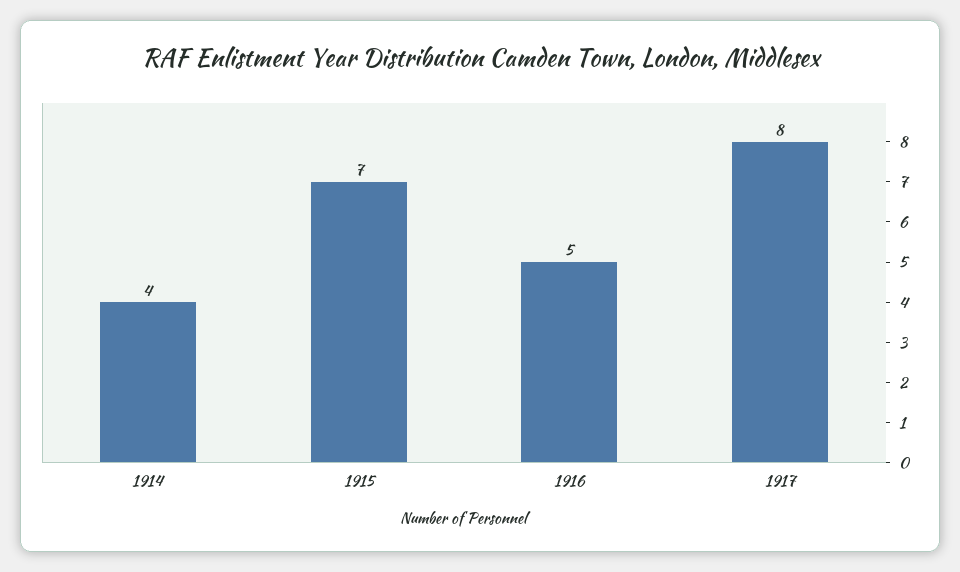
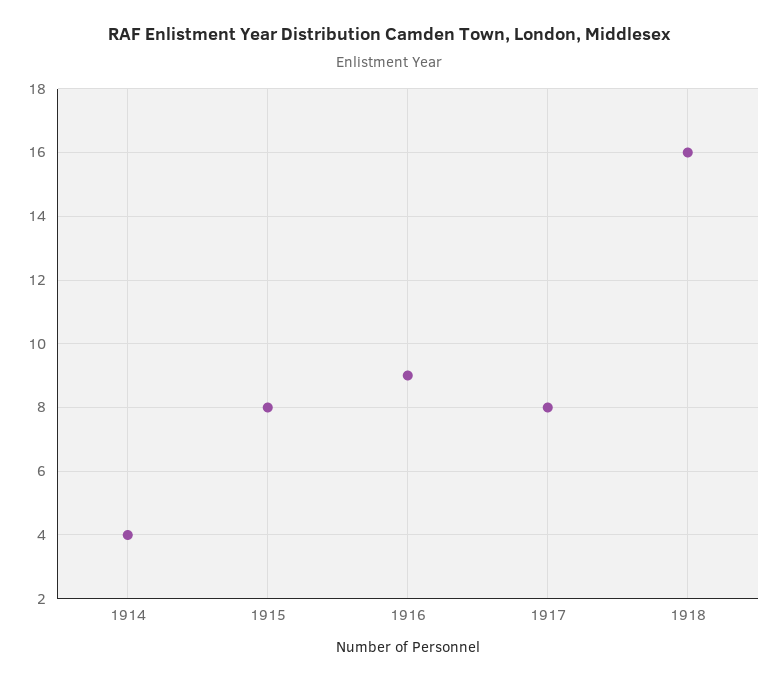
1915: 7 -> 8
1916: 5 -> 9
1918: none -> 16

